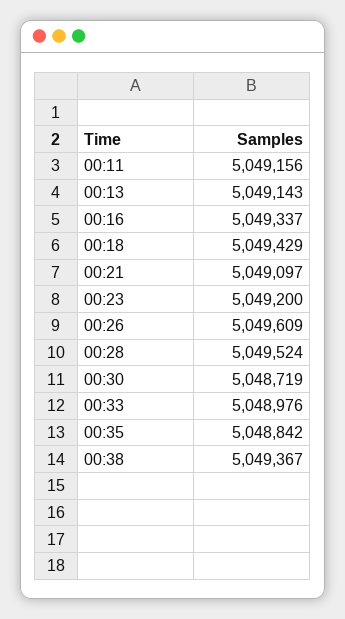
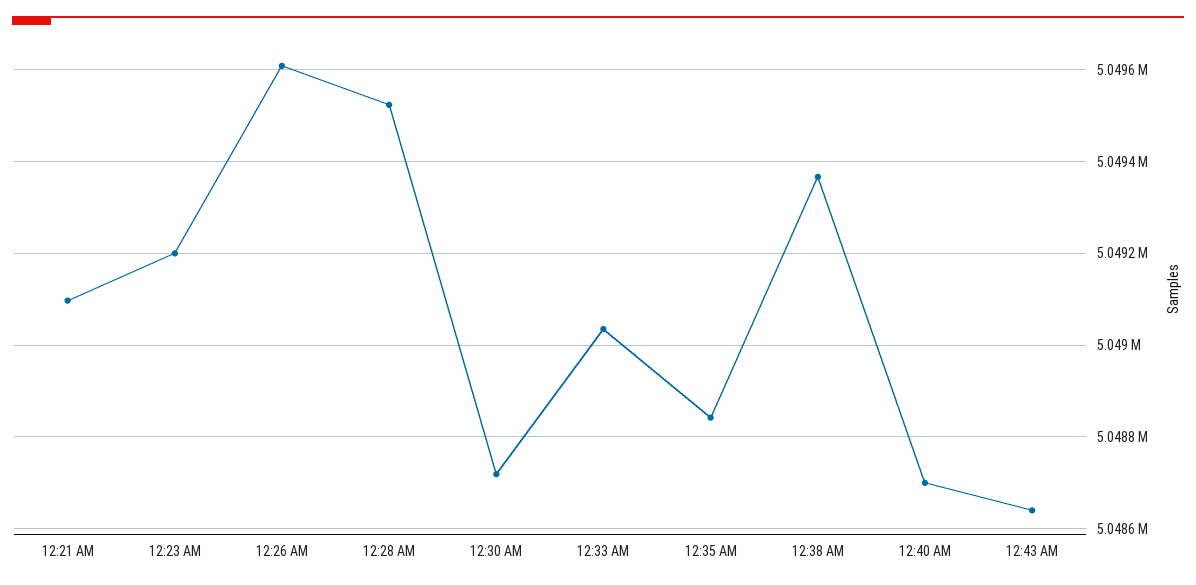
00:11: 5049156 -> none
00:13: 5049143 -> none
00:16: 5049337 -> none
00:18: 5049429 -> none
00:33: 5048976 -> 5049040
12:40 AM: none -> 5048700
12:43 AM: none -> 5048640

